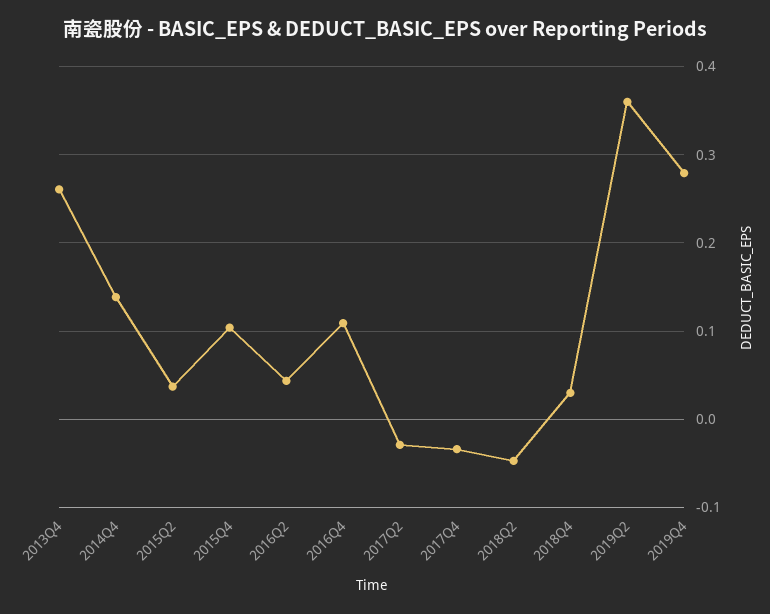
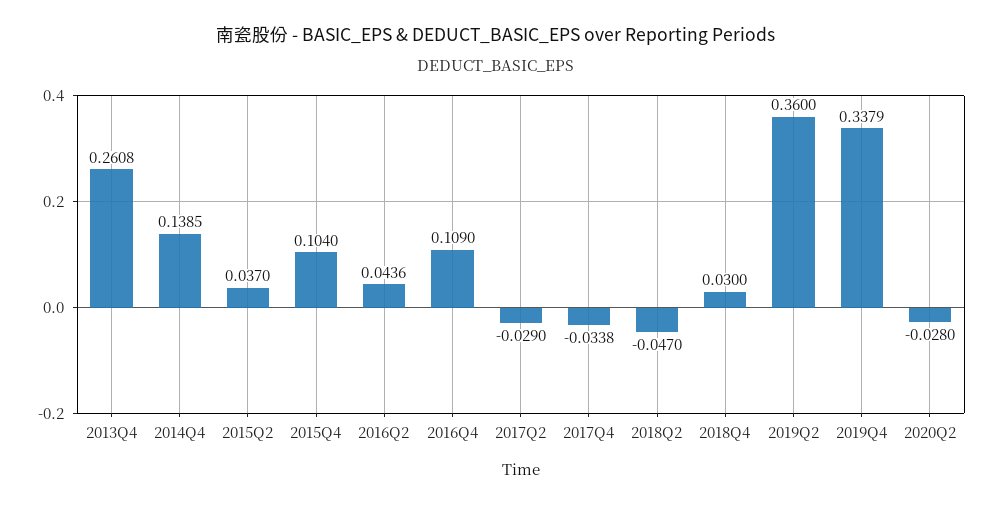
2019Q4: 0.28 -> 0.3379
2020Q2: none -> -0.028

